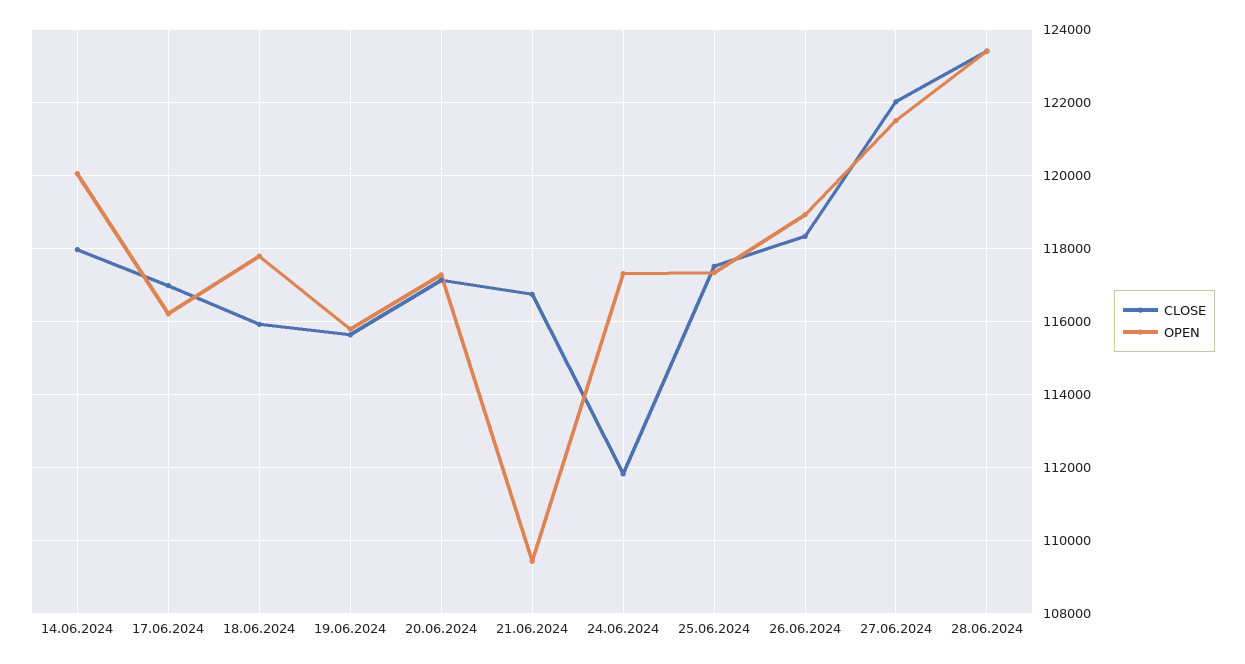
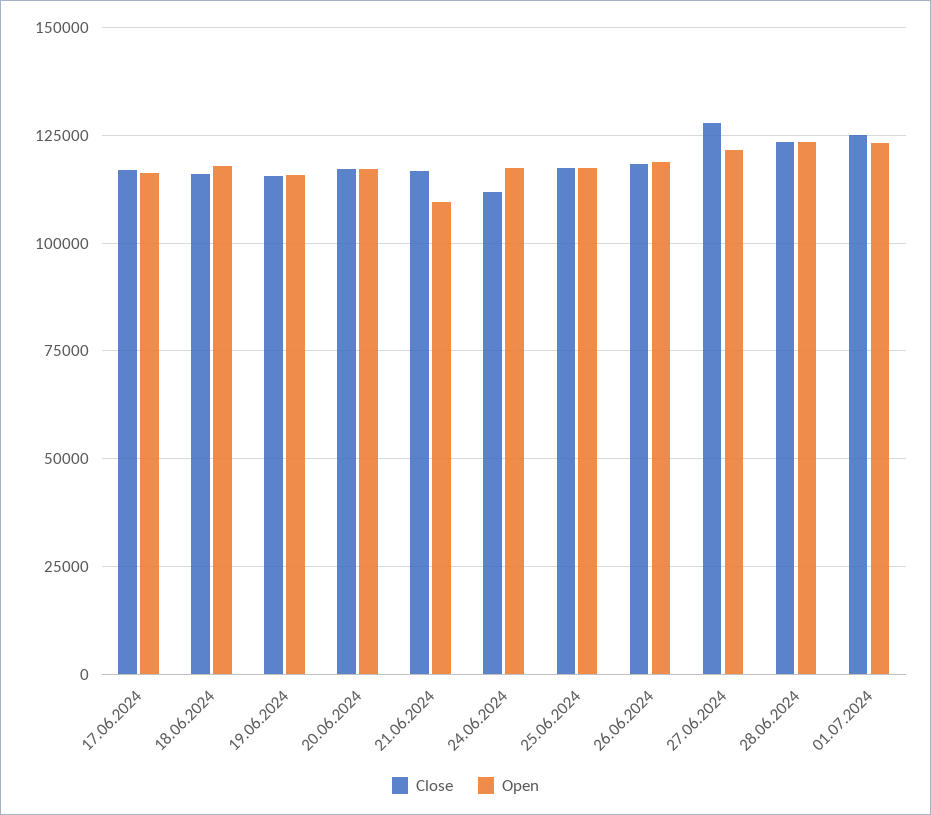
CLOSE, 14.06.2024: 118000 -> none
OPEN, 14.06.2024: 120000 -> none
CLOSE, 27.06.2024: 122000 -> 127500
CLOSE, 01.07.2024: none -> 125000
OPEN, 01.07.2024: none -> 122500

